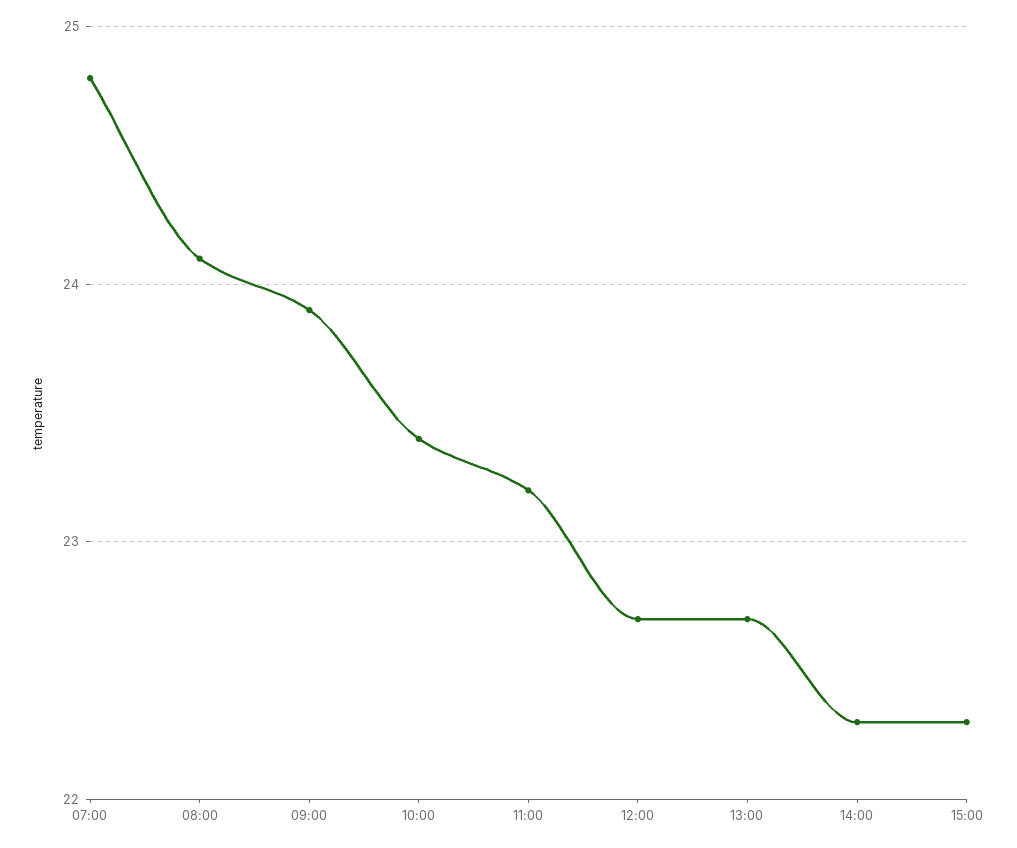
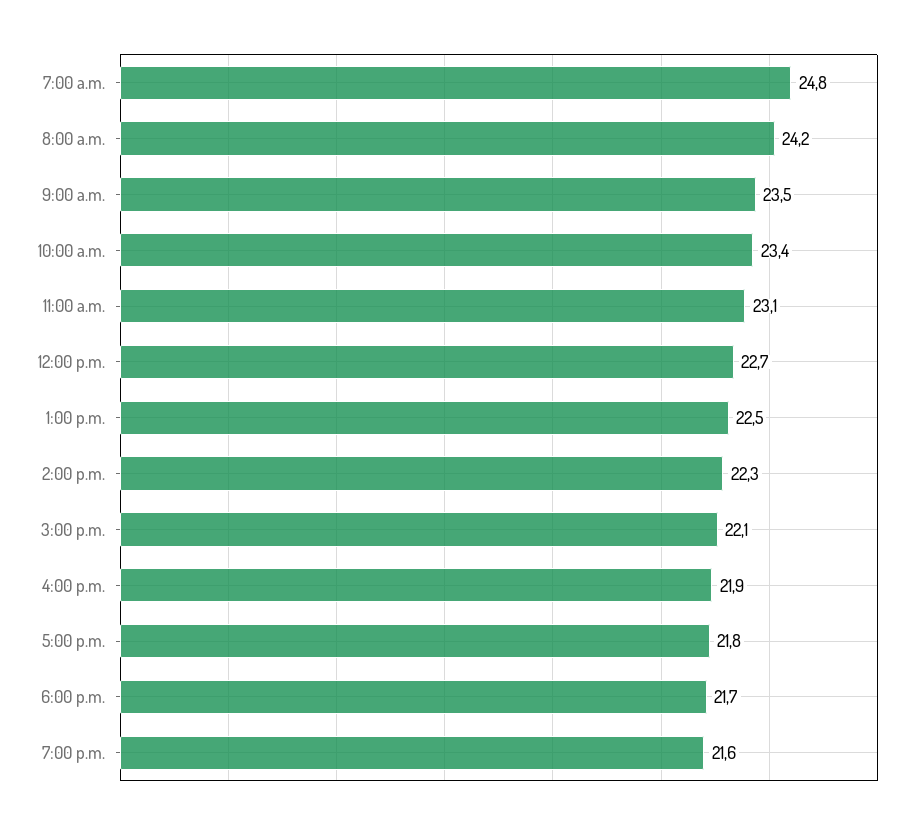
08:00: 24.1 -> 24.2
09:00: 23.9 -> 23.5
11:00: 23.2 -> 23.1
13:00: 22.7 -> 22.5
15:00: 22.3 -> 22.1
4:00 p.m.: none -> 21.9
5:00 p.m.: none -> 21.8
6:00 p.m.: none -> 21.7
7:00 p.m.: none -> 21.6

